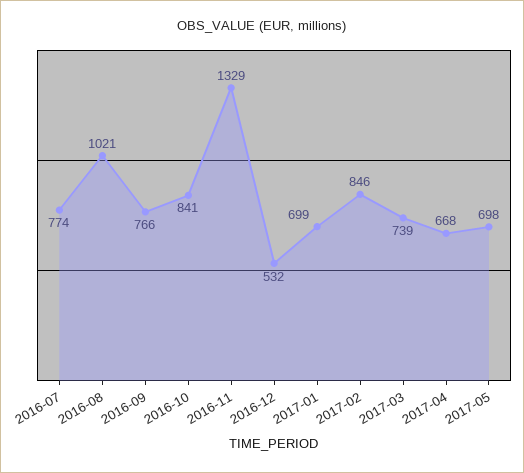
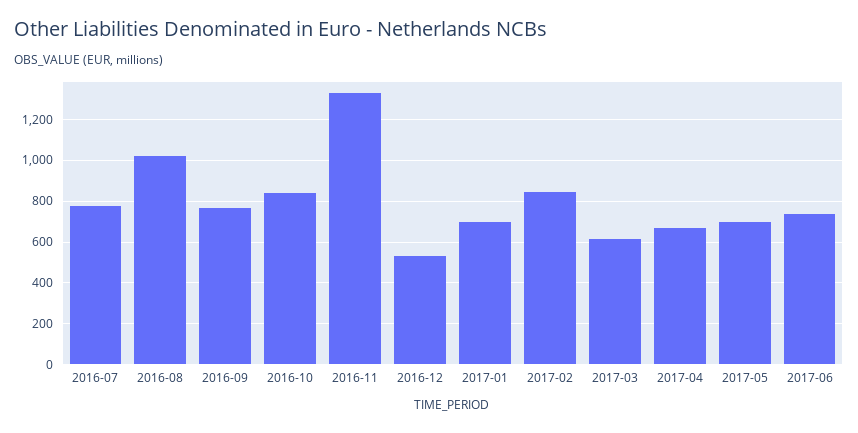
2017-03: 739 -> 600
2017-06: none -> 750

